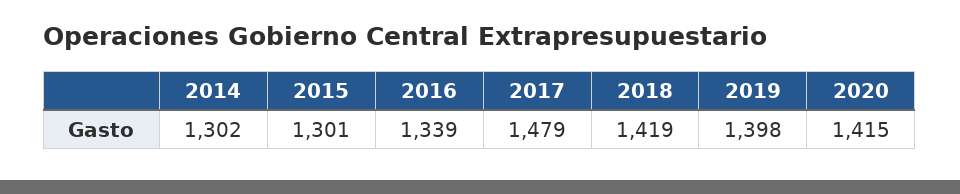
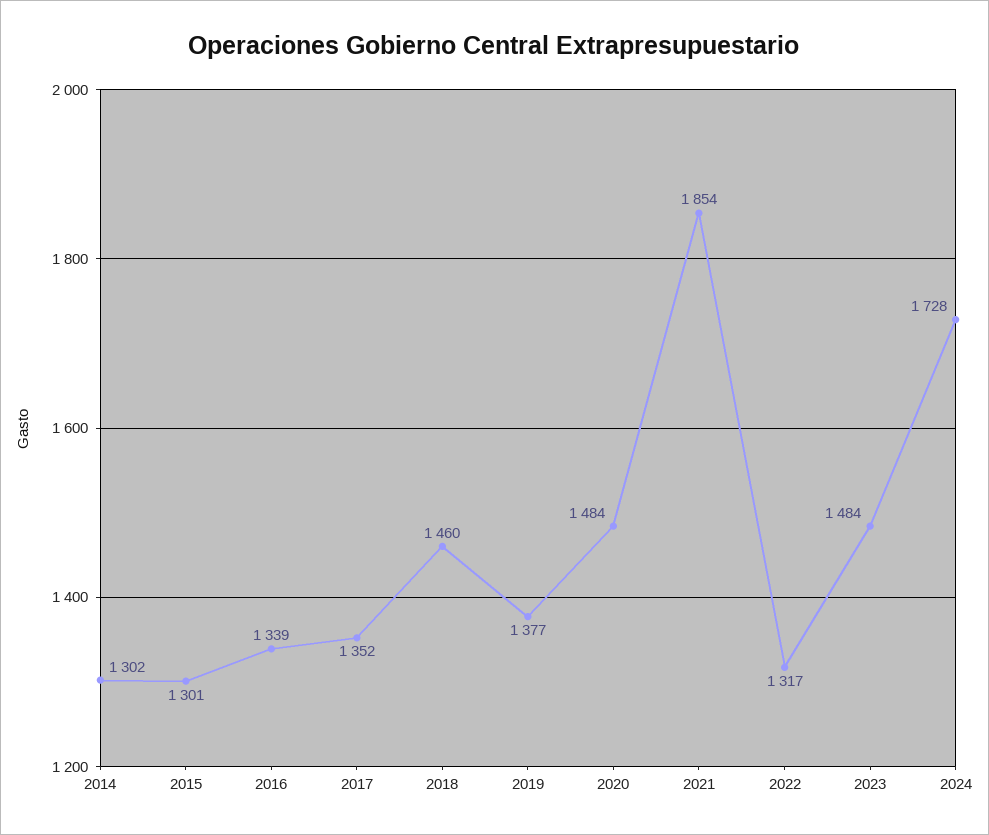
2017: 1479 -> 1352
2018: 1419 -> 1460
2019: 1398 -> 1377
2020: 1415 -> 1484
2021: none -> 1854
2022: none -> 1317
2023: none -> 1484
2024: none -> 1728

